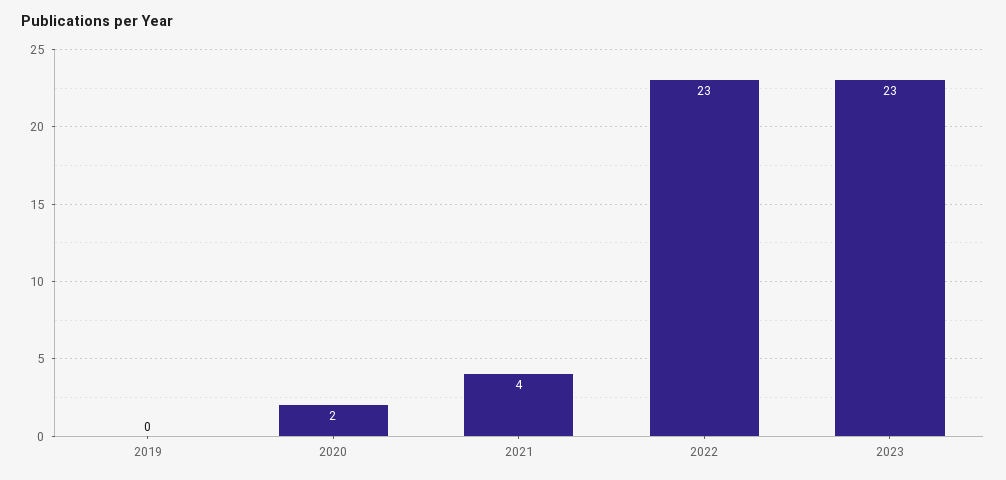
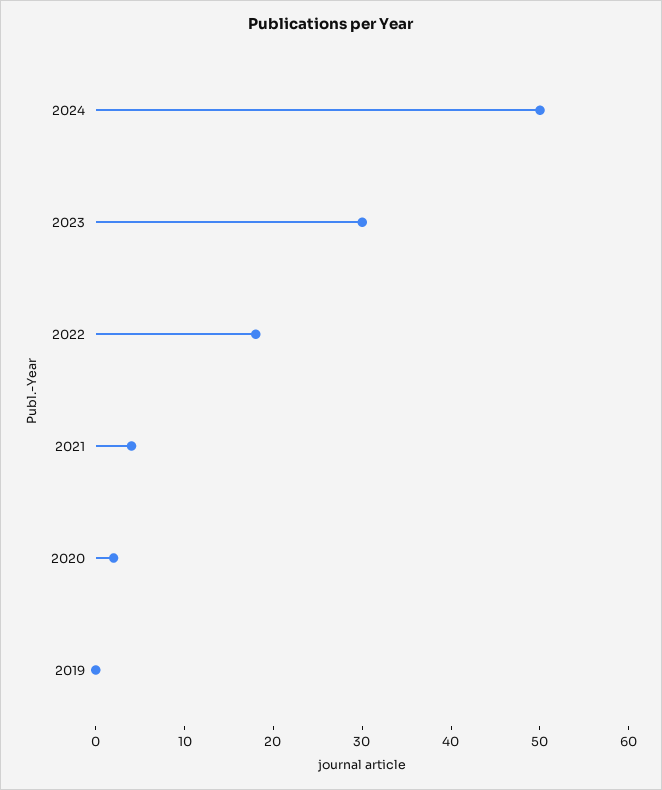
2022: 23 -> 18
2023: 23 -> 30
2024: none -> 50

